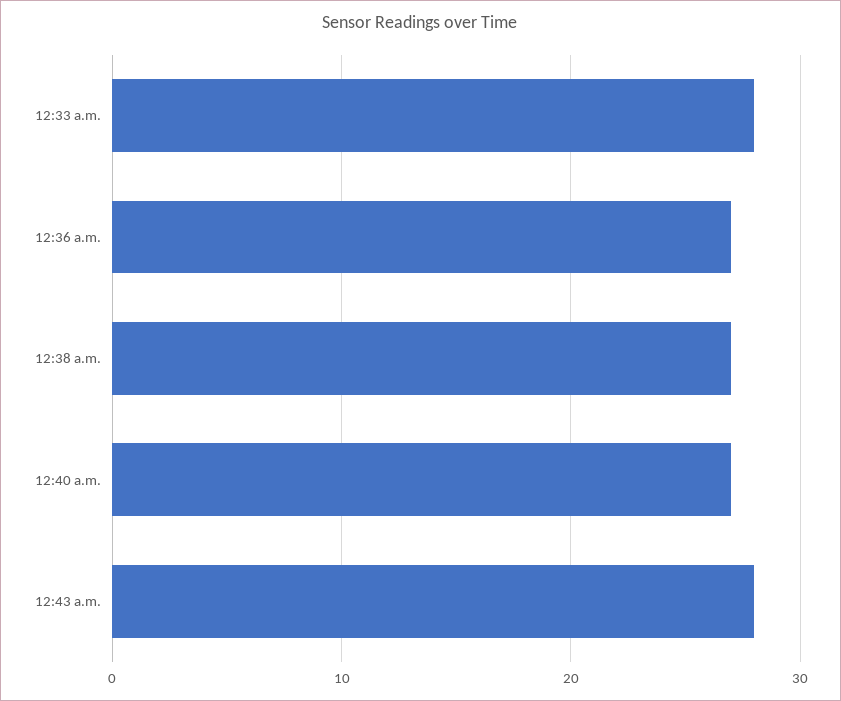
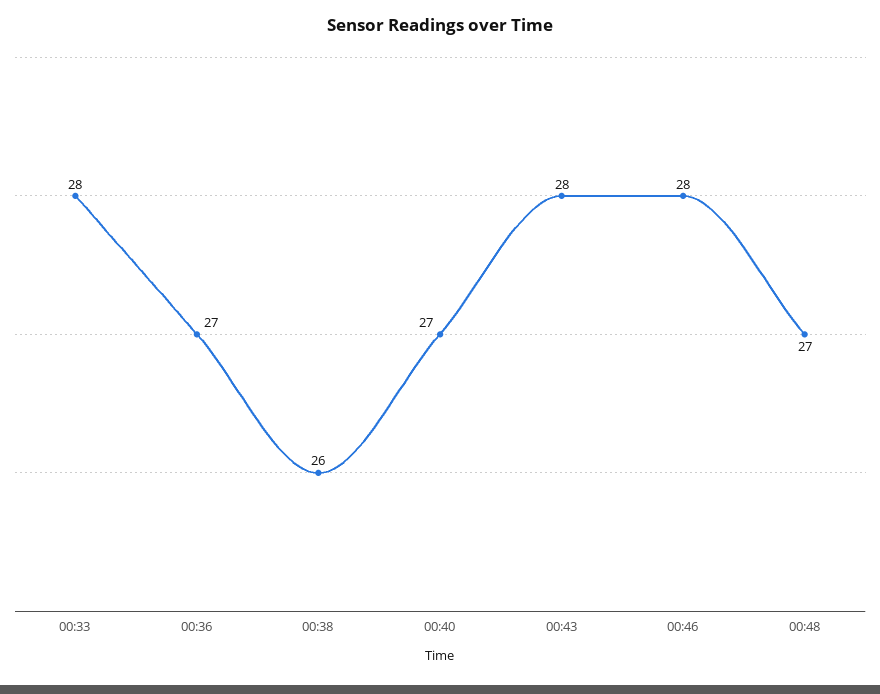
12:38 a.m.: 27 -> 26
00:46: none -> 28
00:48: none -> 27

